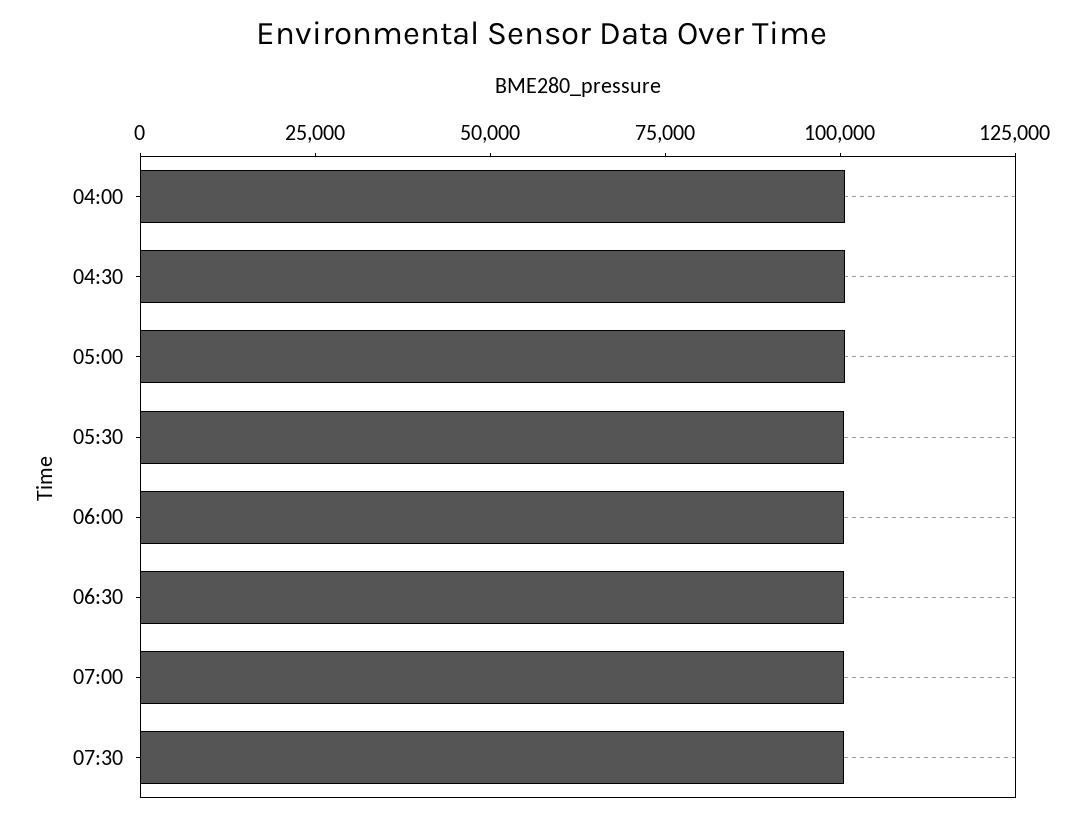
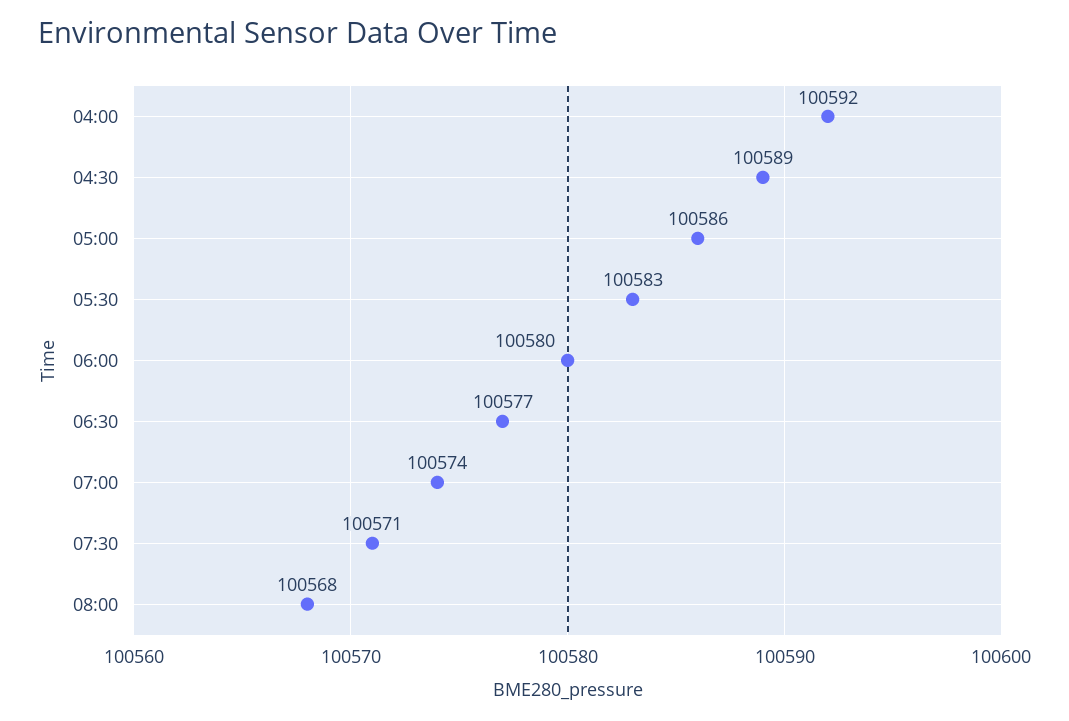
08:00: none -> 100568

